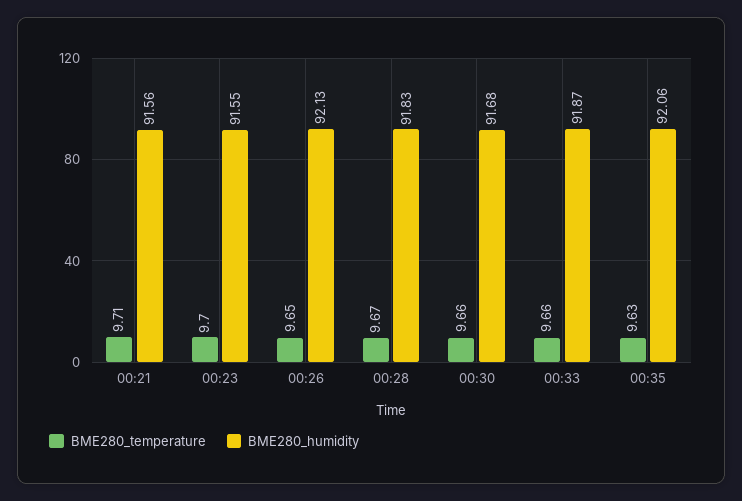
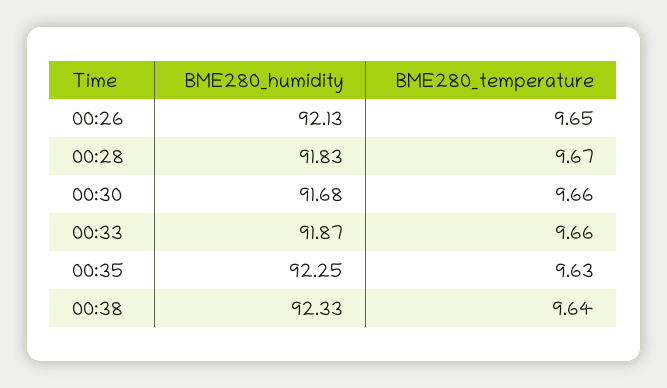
BME280_temperature, 00:21: 9.71 -> none
BME280_humidity, 00:21: 91.56 -> none
BME280_temperature, 00:23: 9.7 -> none
BME280_humidity, 00:23: 91.55 -> none
BME280_humidity, 00:35: 92.06 -> 92.25
BME280_humidity, 00:38: none -> 92.33
BME280_temperature, 00:38: none -> 9.64

